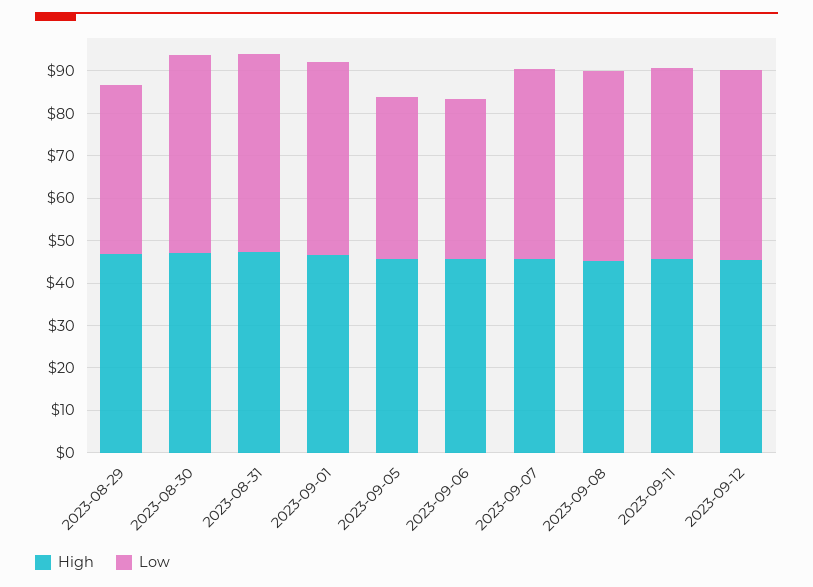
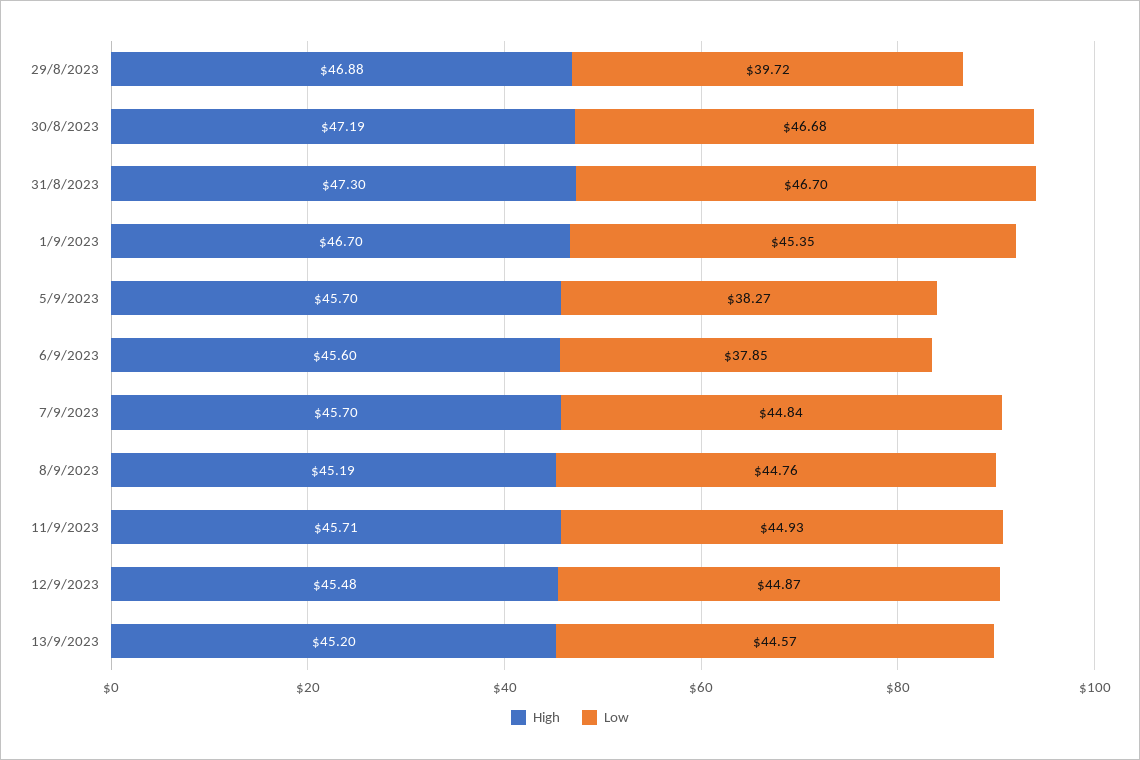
High, 13/9/2023: none -> 45.2
Low, 13/9/2023: none -> 44.57

